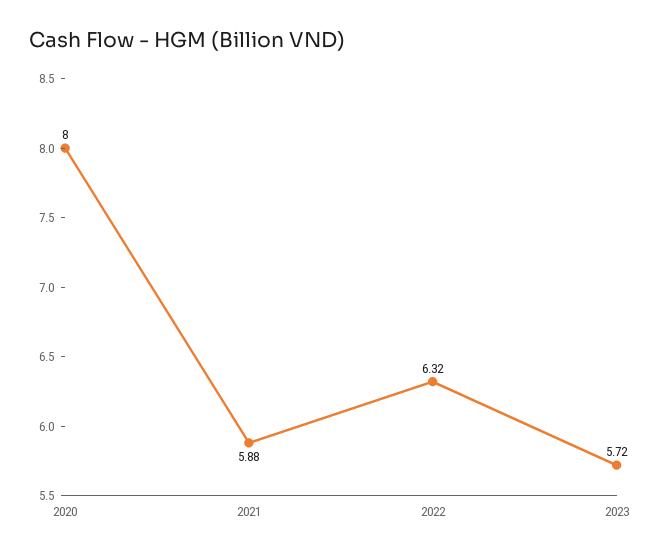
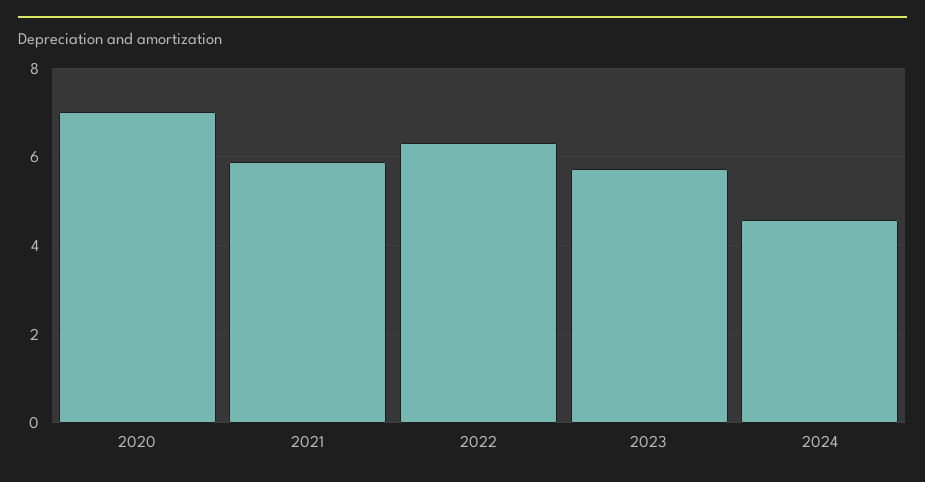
2020: 8 -> 7
2024: none -> 4.6

